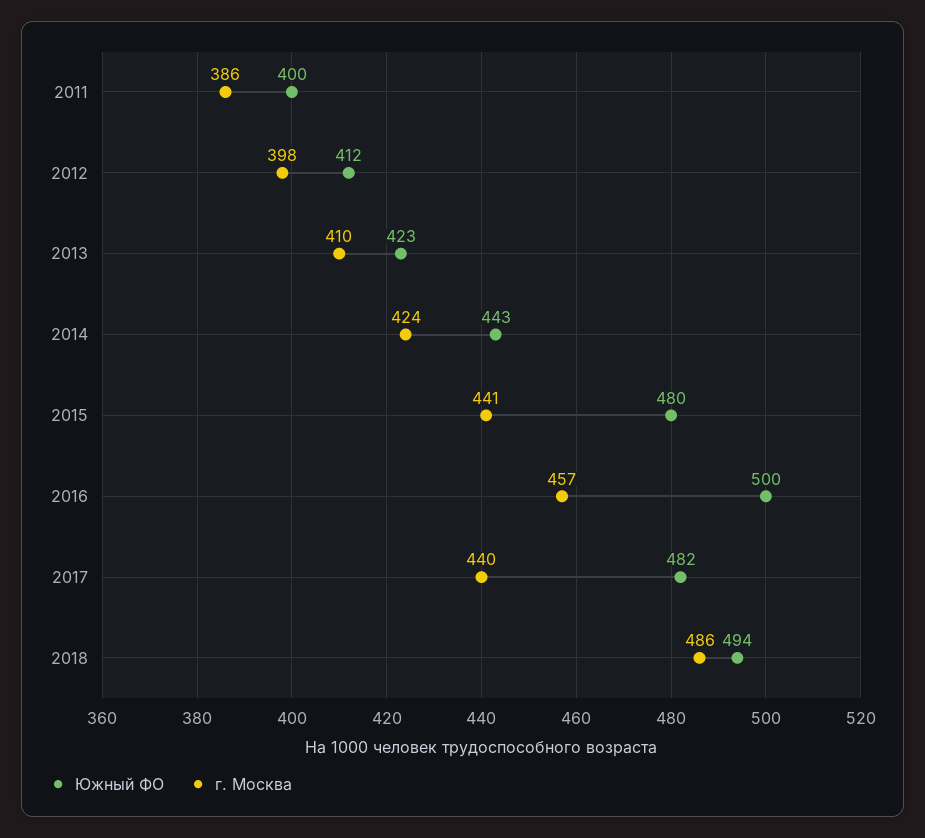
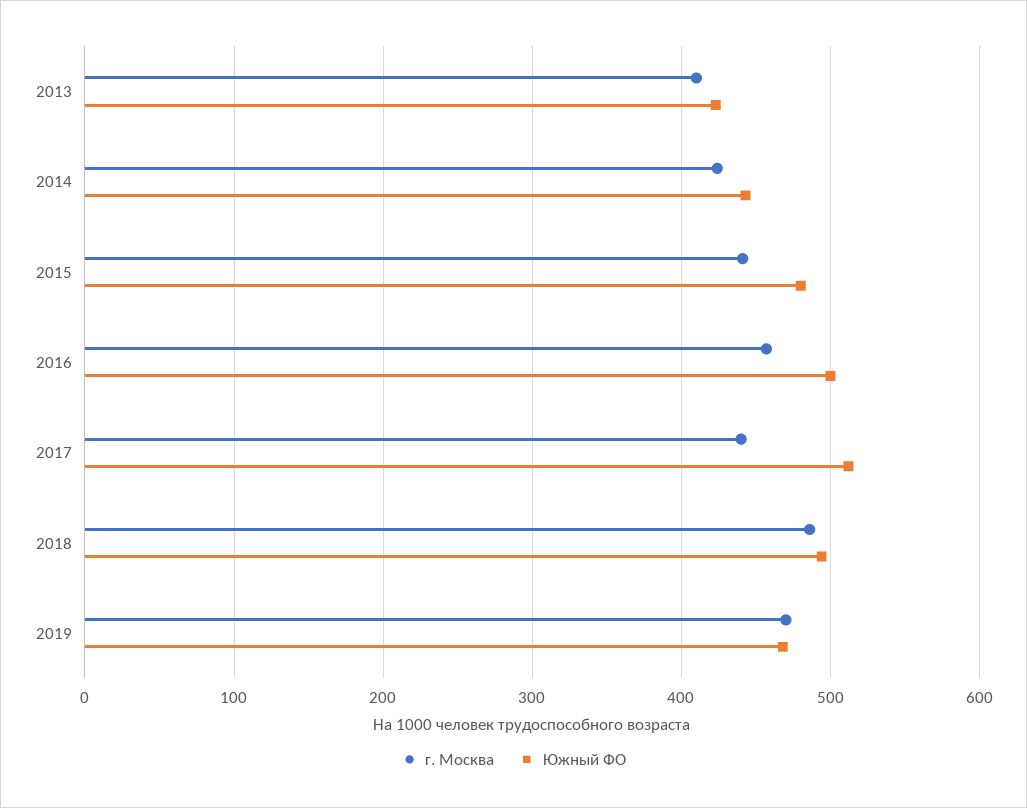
Южный ФО, 2011: 400 -> none
г. Москва, 2011: 386 -> none
Южный ФО, 2012: 412 -> none
г. Москва, 2012: 398 -> none
Южный ФО, 2017: 482 -> 510
г. Москва, 2019: none -> 470
Южный ФО, 2019: none -> 470

